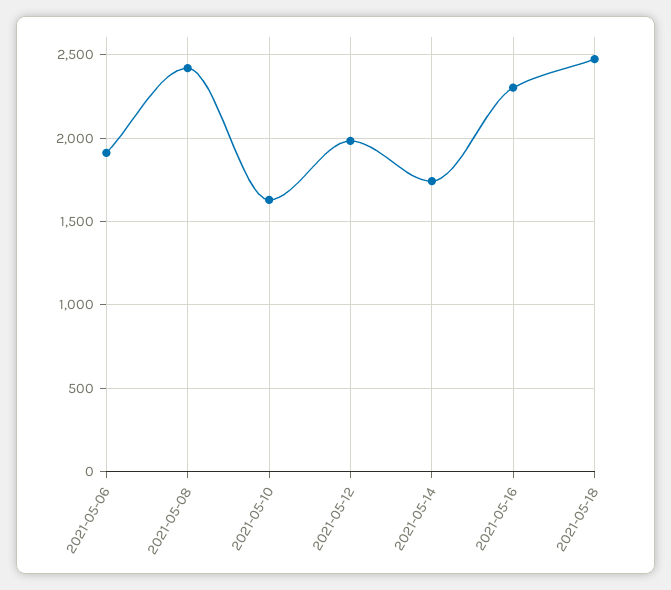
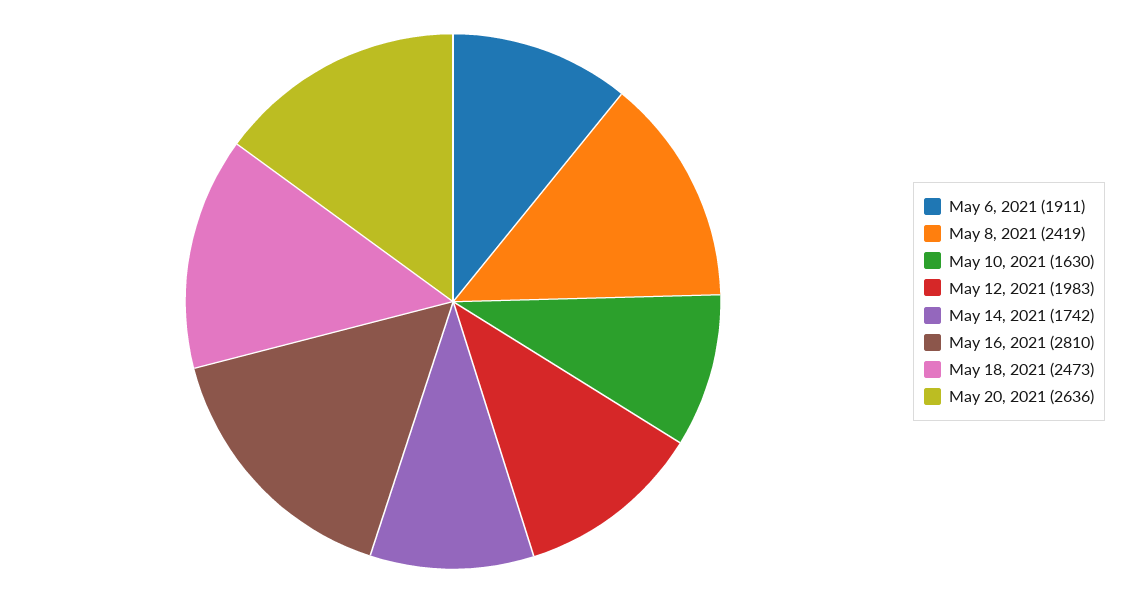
2021-05-16: 2300 -> 2810
May 20, 2021: none -> 2636

